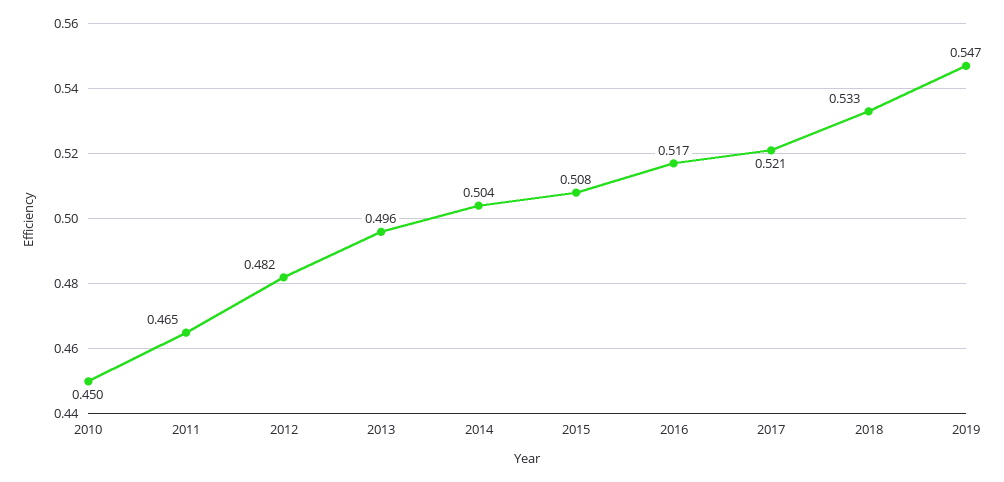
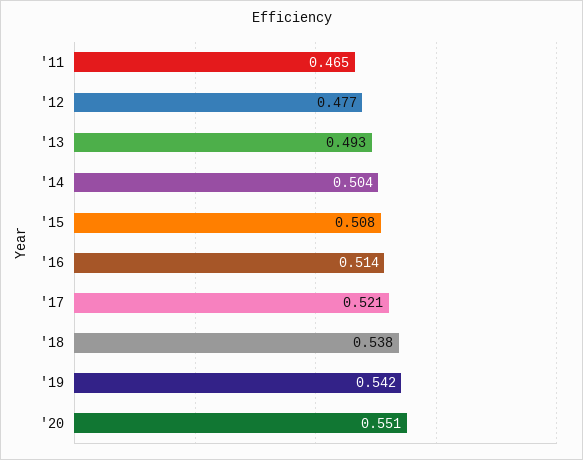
2010: 0.45 -> none
2012: 0.482 -> 0.477
2013: 0.496 -> 0.493
2016: 0.517 -> 0.514
2018: 0.533 -> 0.538
2019: 0.547 -> 0.542
'20: none -> 0.551

